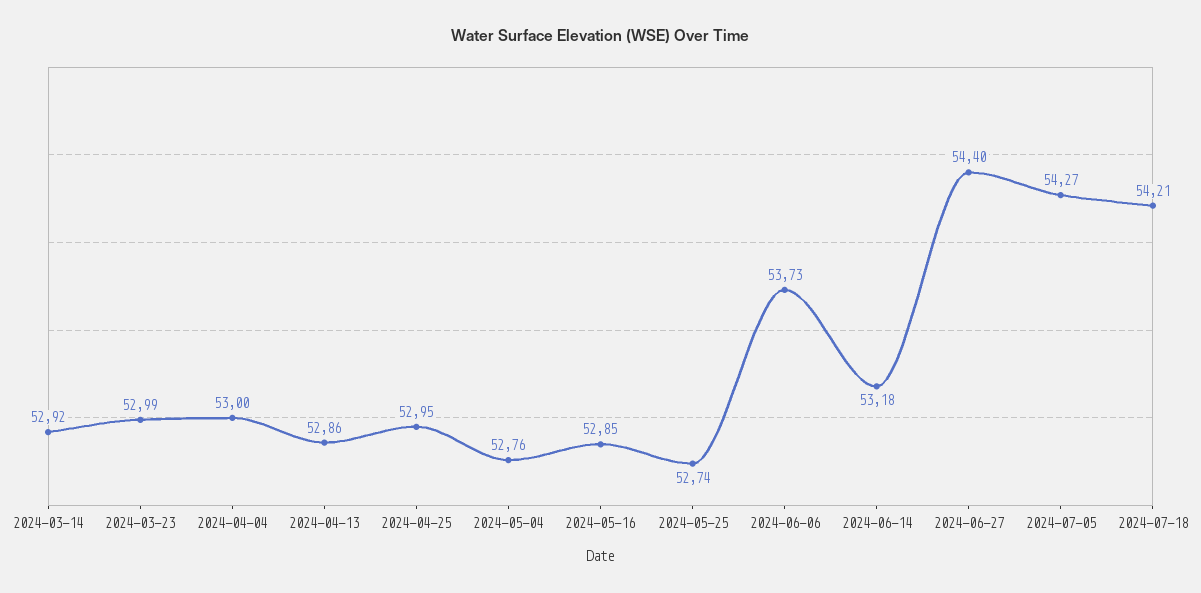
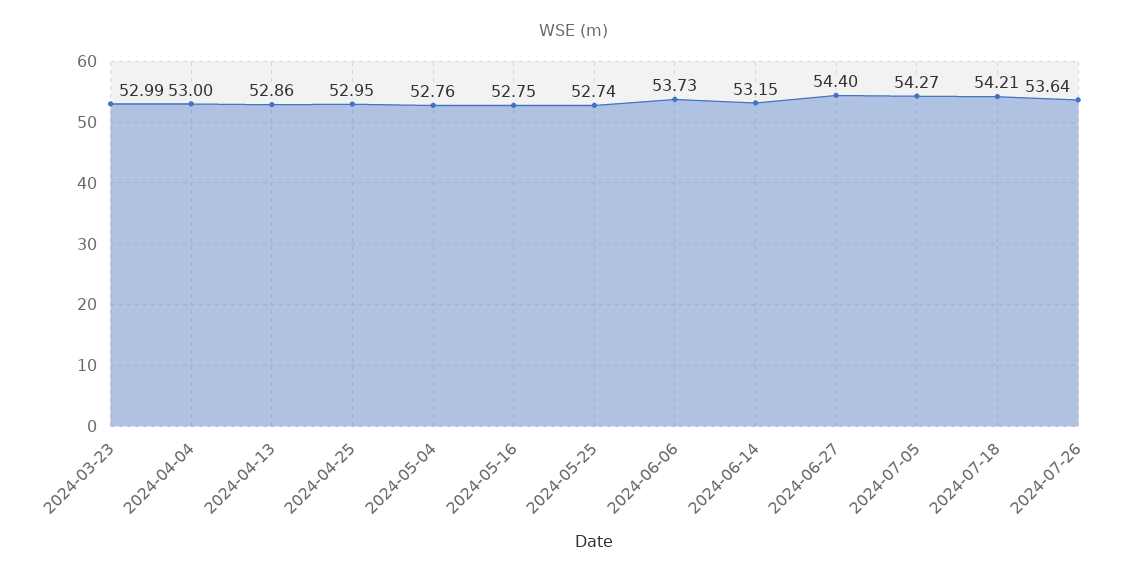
2024-03-14: 52.92 -> none
2024-05-16: 52.85 -> 52.75
2024-06-14: 53.18 -> 53.15
2024-07-26: none -> 53.64

